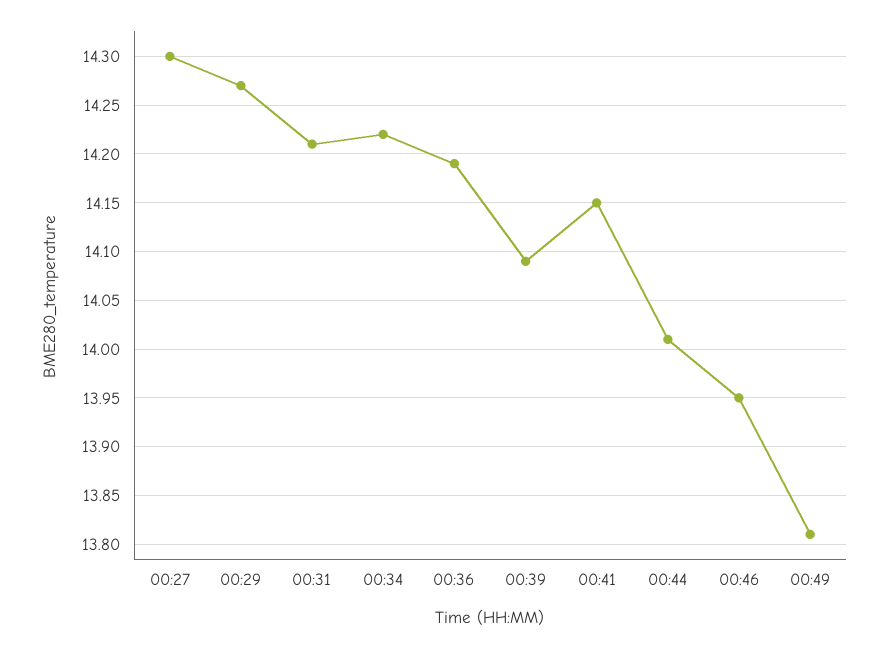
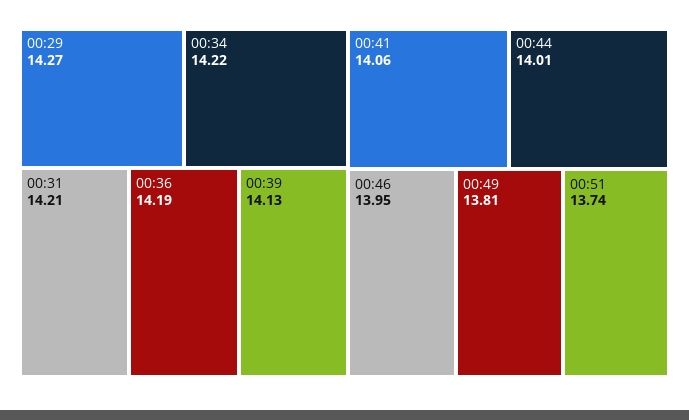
00:27: 14.3 -> none
00:39: 14.09 -> 14.13
00:41: 14.15 -> 14.06
00:51: none -> 13.74

